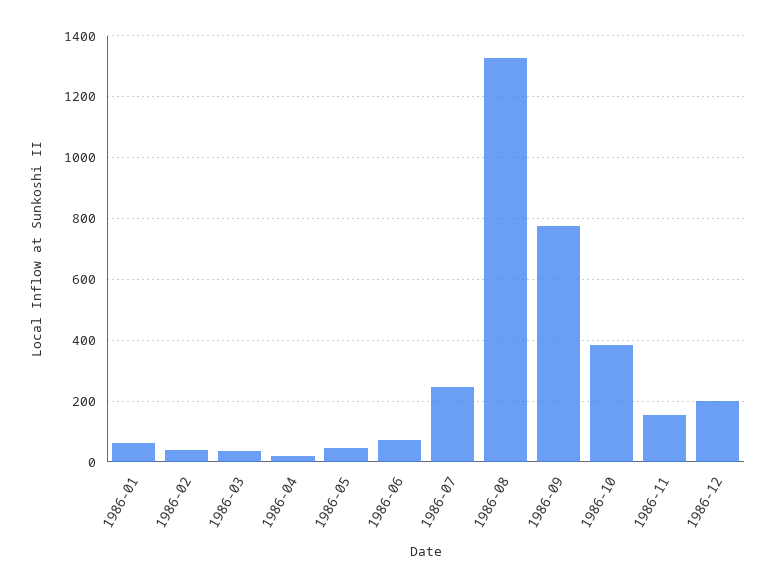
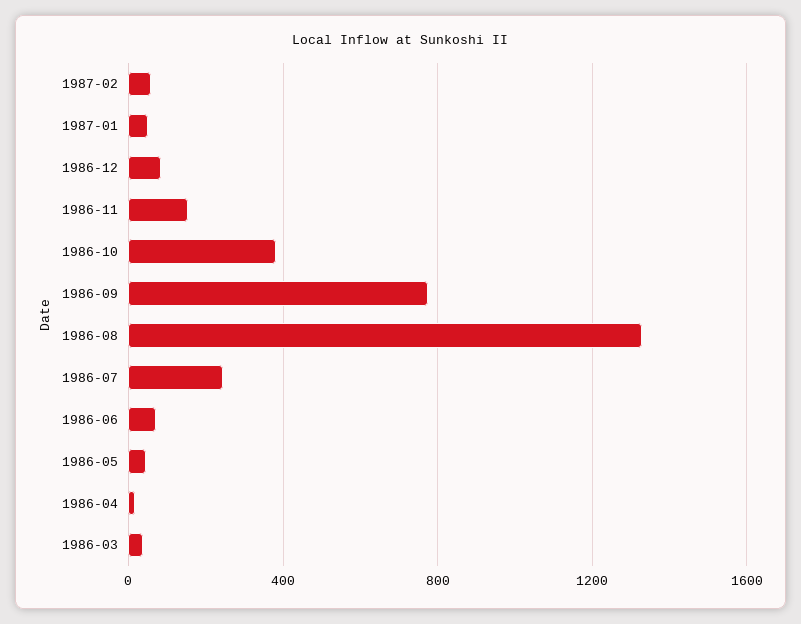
1986-01: 60 -> none
1986-02: 40 -> none
1986-12: 200 -> 100
1987-02: none -> 50
1987-01: none -> 50

